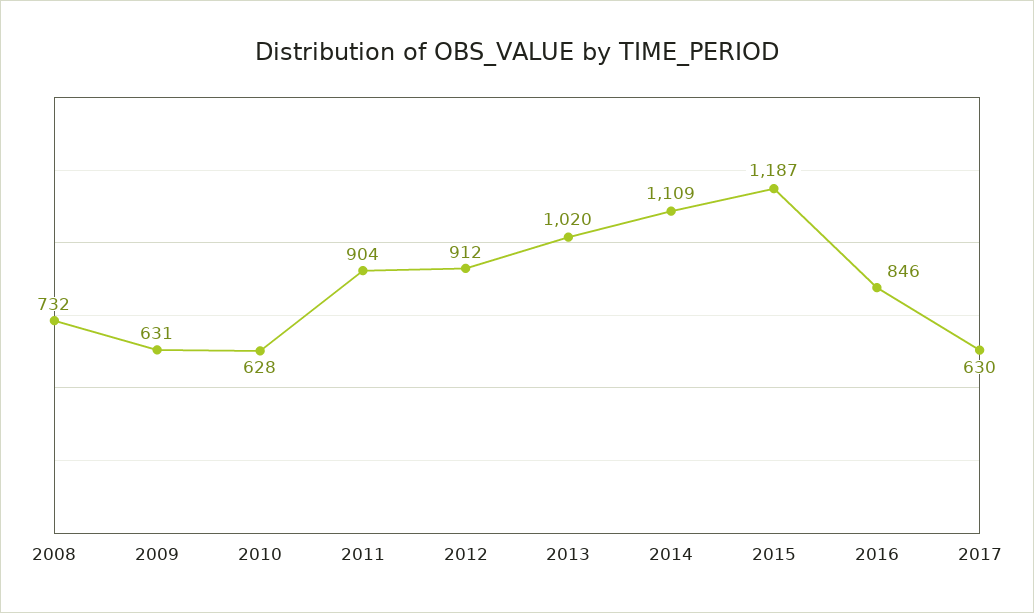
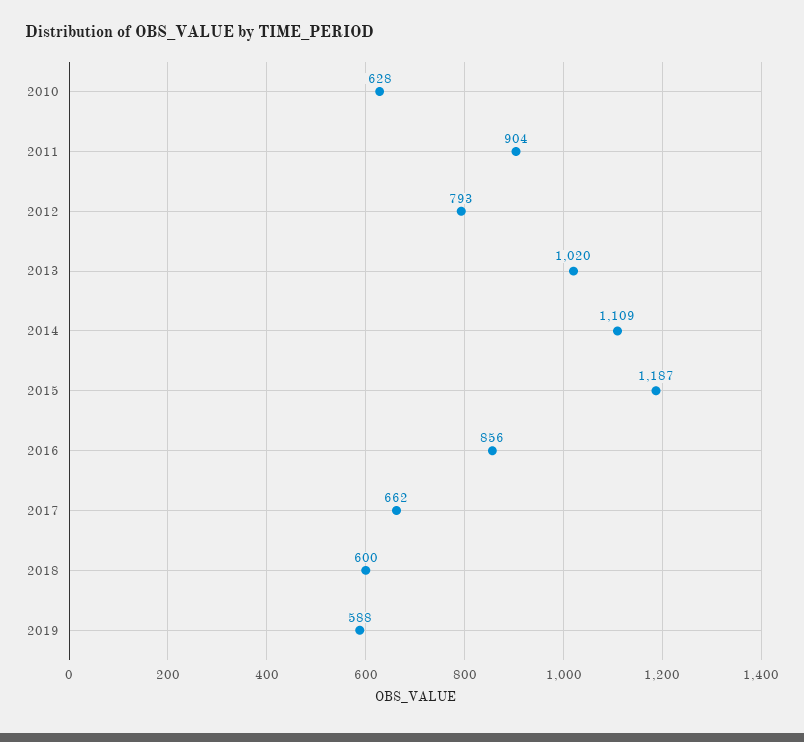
2008: 732 -> none
2009: 631 -> none
2012: 912 -> 793
2016: 846 -> 856
2017: 630 -> 662
2018: none -> 600
2019: none -> 588

